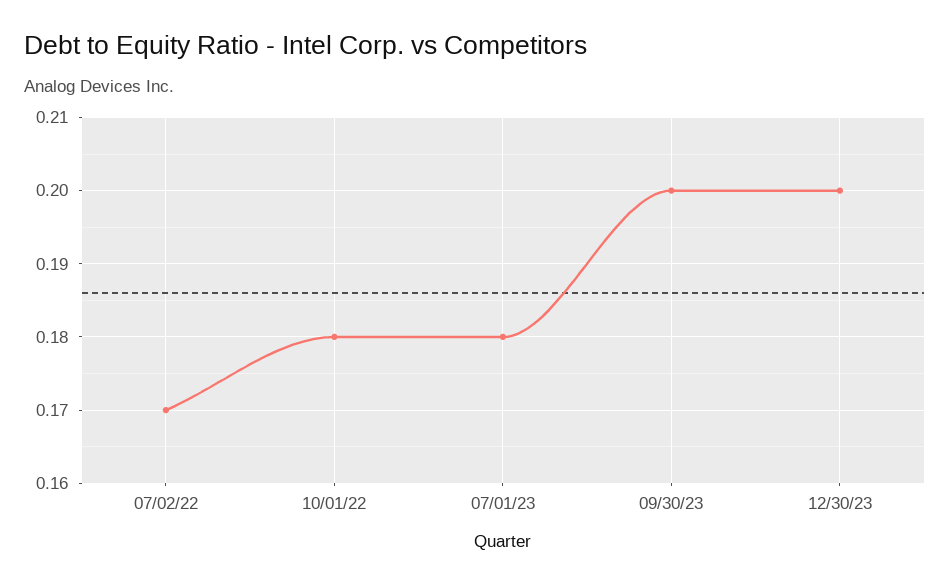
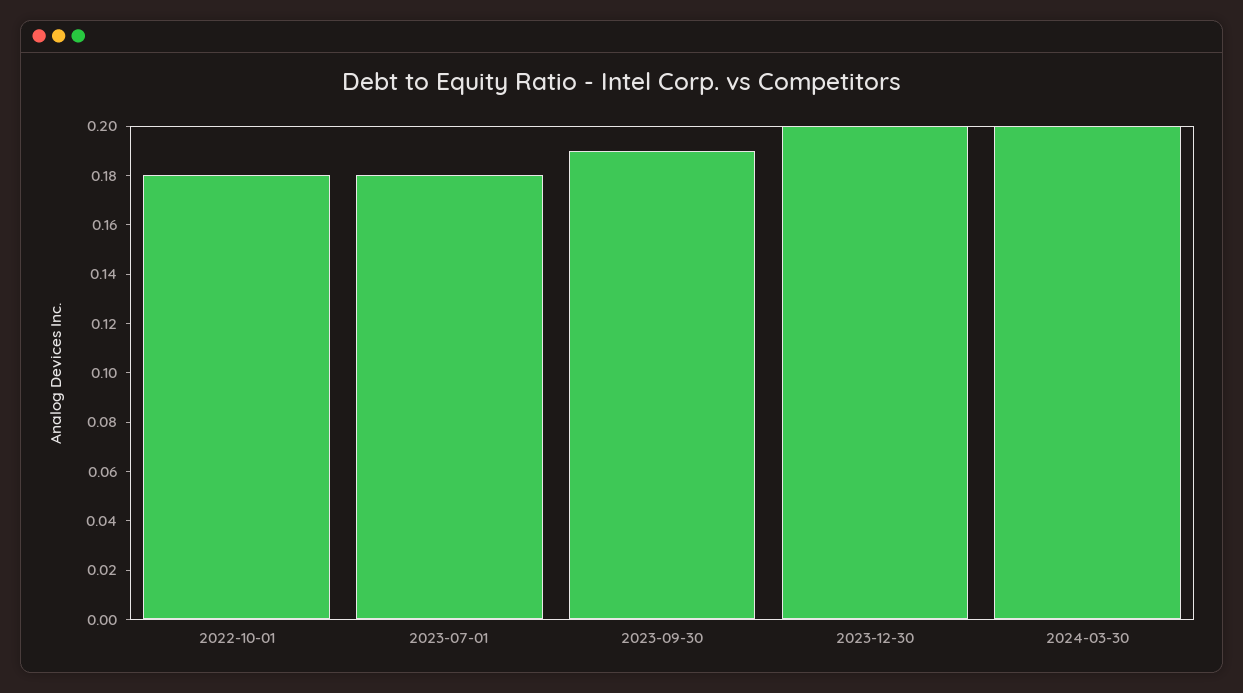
07/02/22: 0.17 -> none
09/30/23: 0.2 -> 0.19
2024-03-30: none -> 0.2

